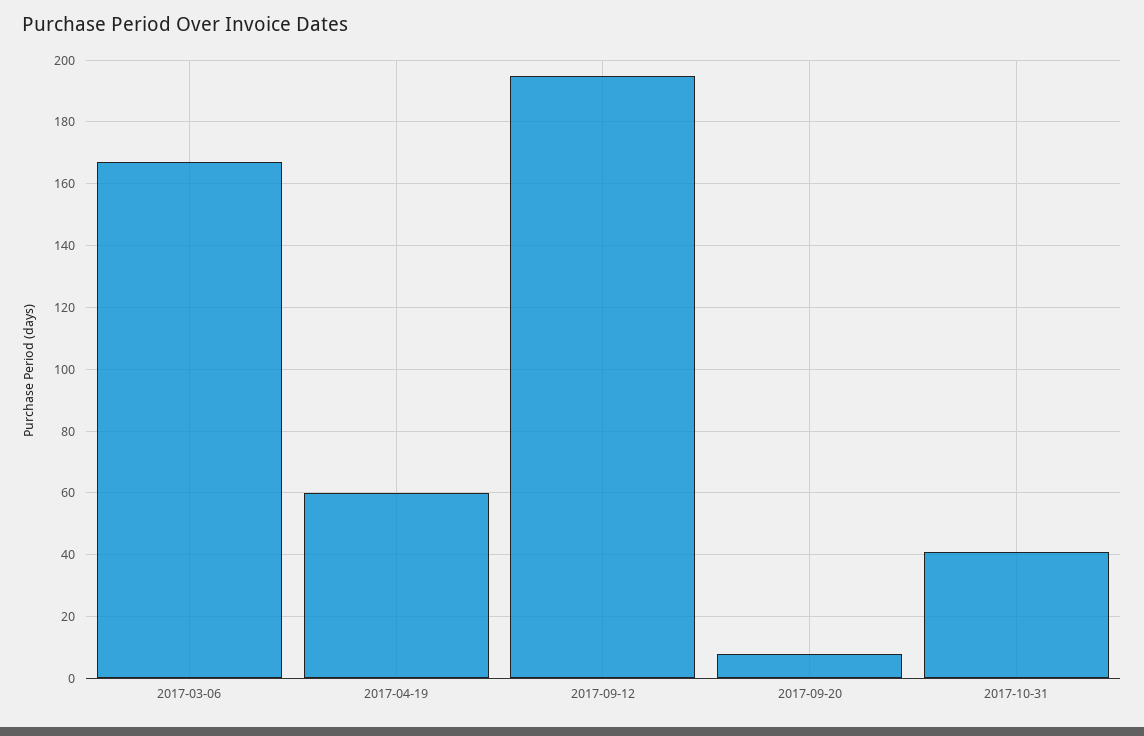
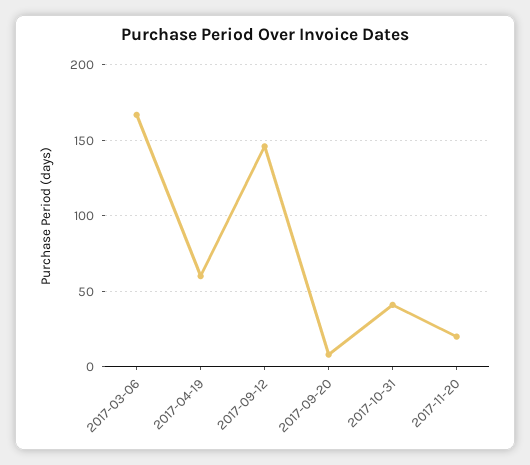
2017-09-12: 195 -> 145
2017-11-20: none -> 20

